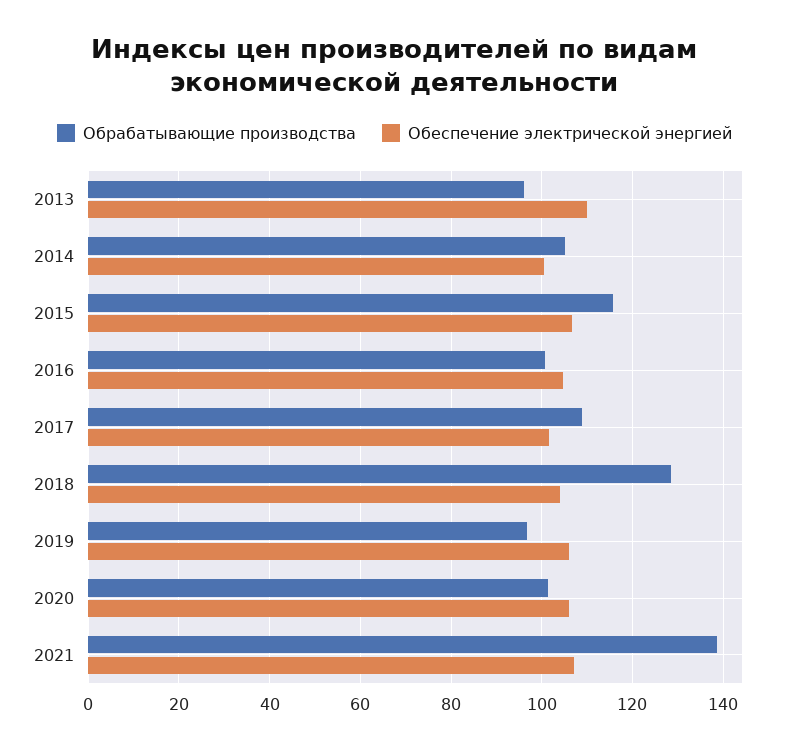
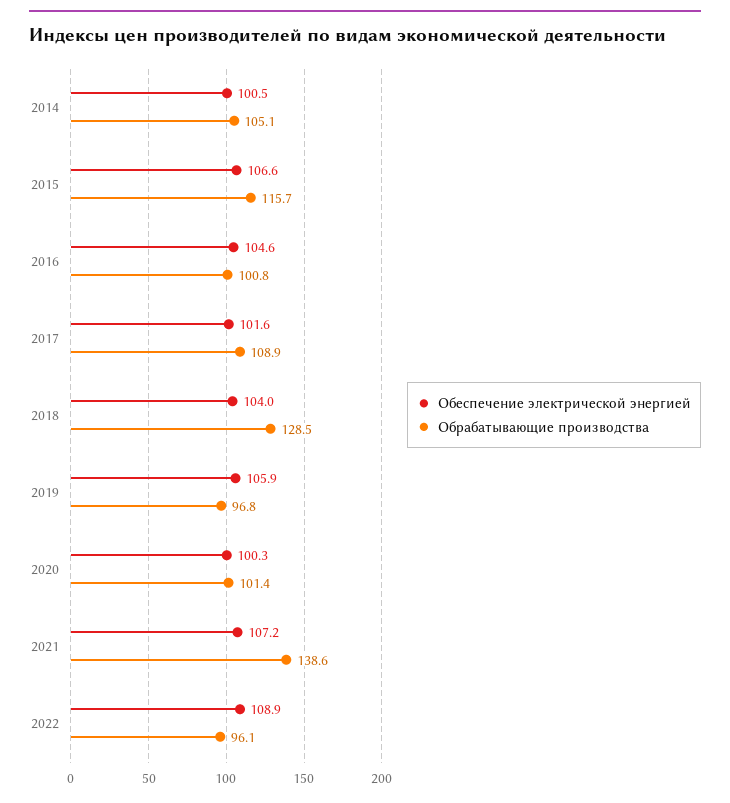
Обрабатывающие производства, 2013: 96 -> none
Обеспечение электрической энергией, 2013: 110 -> none
Обеспечение электрической энергией, 2020: 106 -> 100.3
Обеспечение электрической энергией, 2022: none -> 108.9
Обрабатывающие производства, 2022: none -> 96.1

